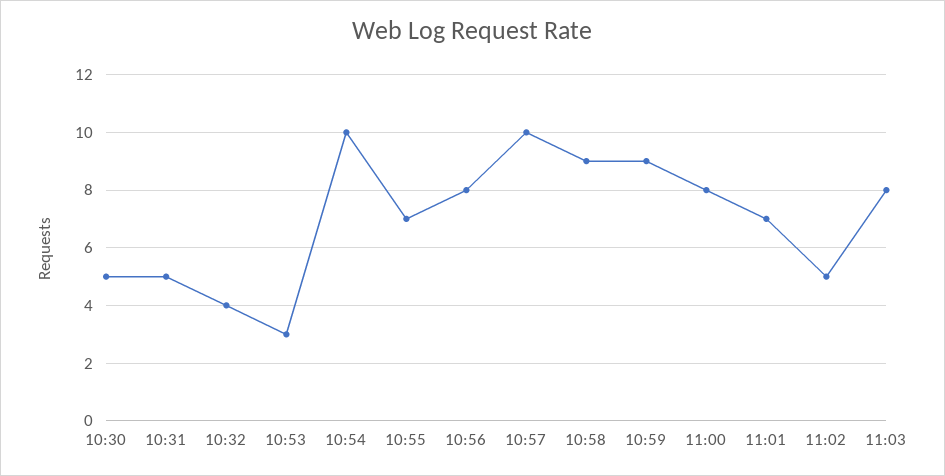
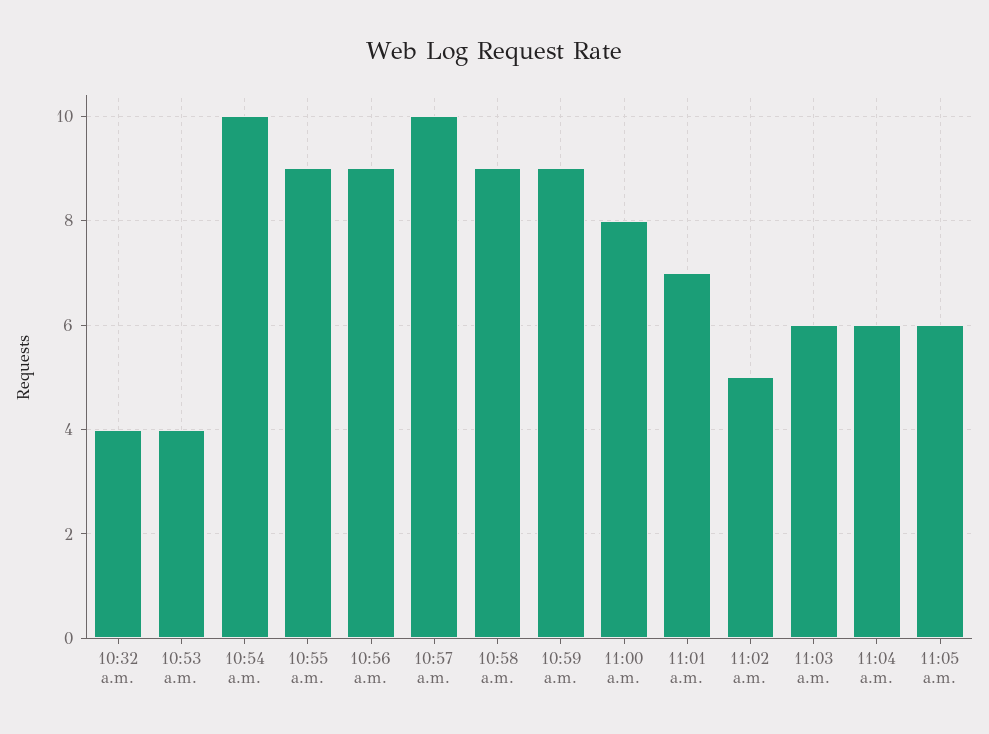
10:30: 5 -> none
10:31: 5 -> none
10:53: 3 -> 4
10:55: 7 -> 9
10:56: 8 -> 9
11:03: 8 -> 6
11:04 a.m.: none -> 6
11:05 a.m.: none -> 6

